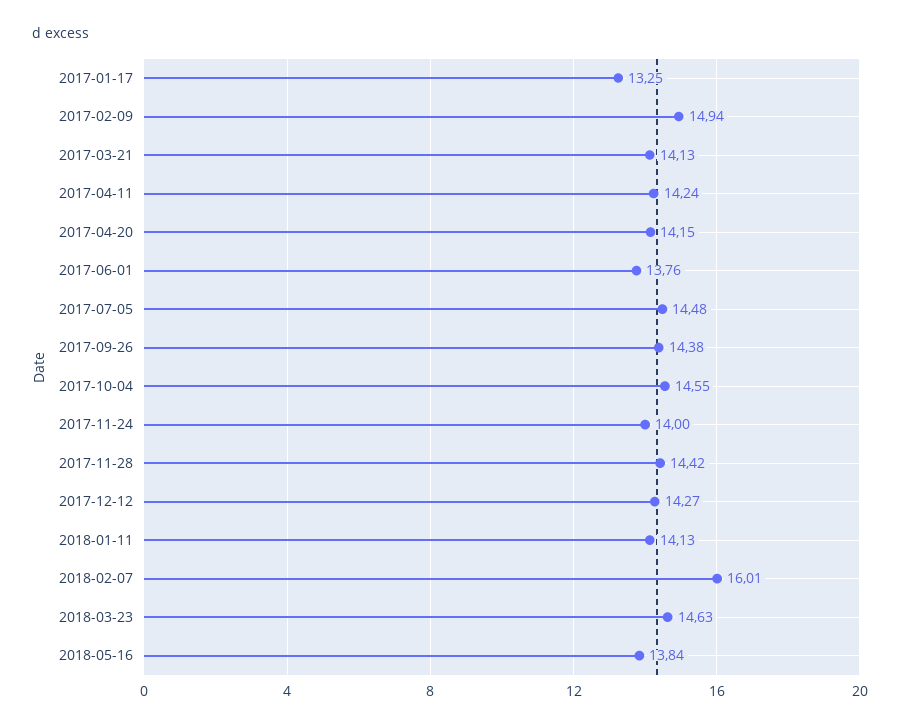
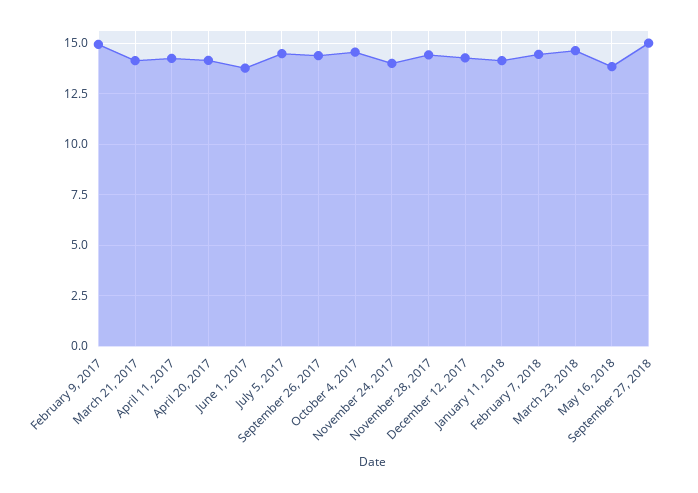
2017-01-17: 13.25 -> none
2018-02-07: 16.01 -> 14.5
September 27, 2018: none -> 15

